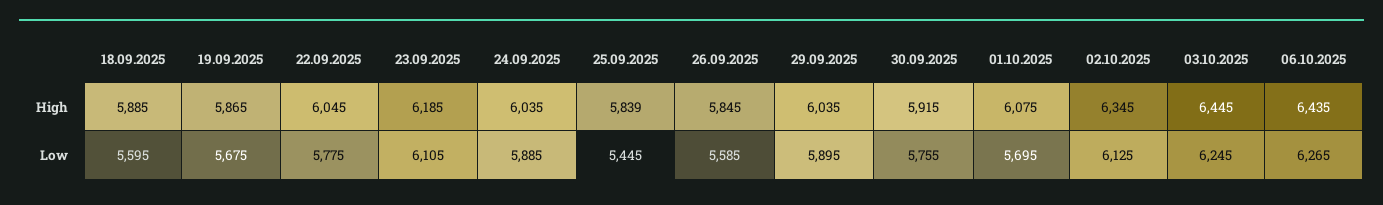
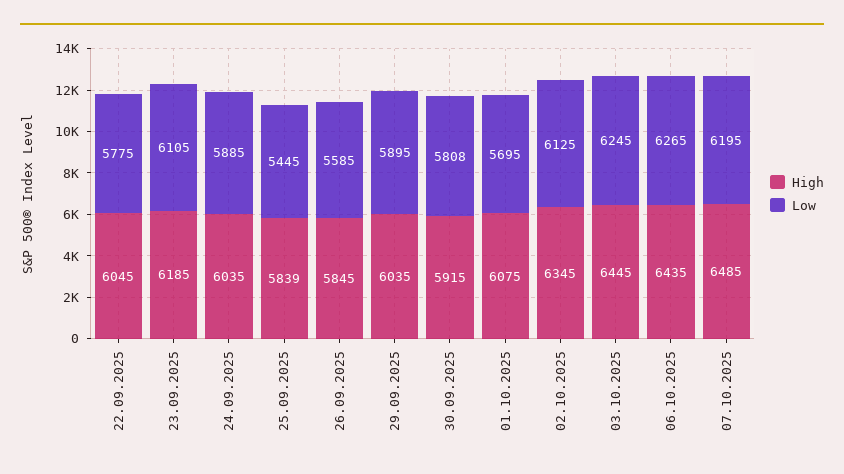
High, 18.09.2025: 5885 -> none
High, 19.09.2025: 5865 -> none
Low, 18.09.2025: 5595 -> none
Low, 19.09.2025: 5675 -> none
Low, 30.09.2025: 5755 -> 5808
High, 07.10.2025: none -> 6485
Low, 07.10.2025: none -> 6195

